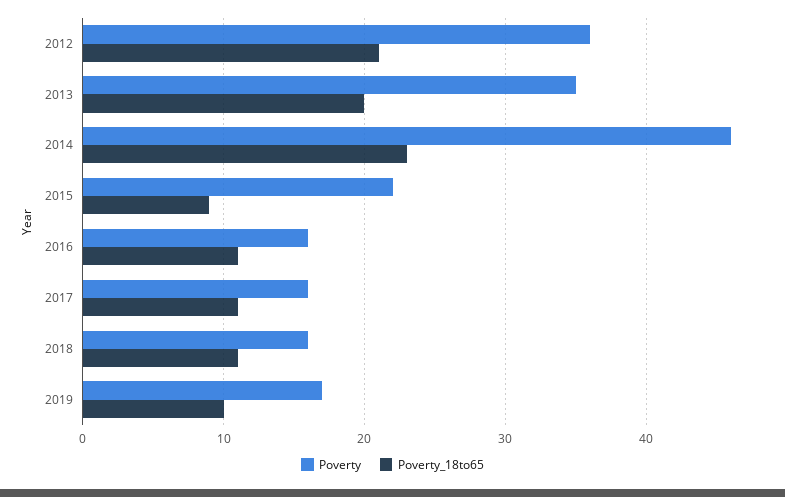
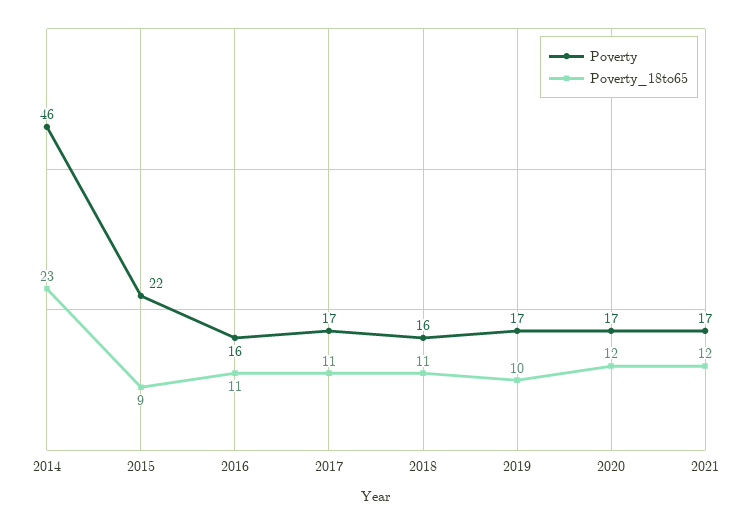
Poverty, 2012: 36 -> none
Poverty_18to65, 2012: 21 -> none
Poverty, 2013: 35 -> none
Poverty_18to65, 2013: 20 -> none
Poverty, 2017: 16 -> 17
Poverty, 2020: none -> 17
Poverty_18to65, 2020: none -> 12
Poverty, 2021: none -> 17
Poverty_18to65, 2021: none -> 12

